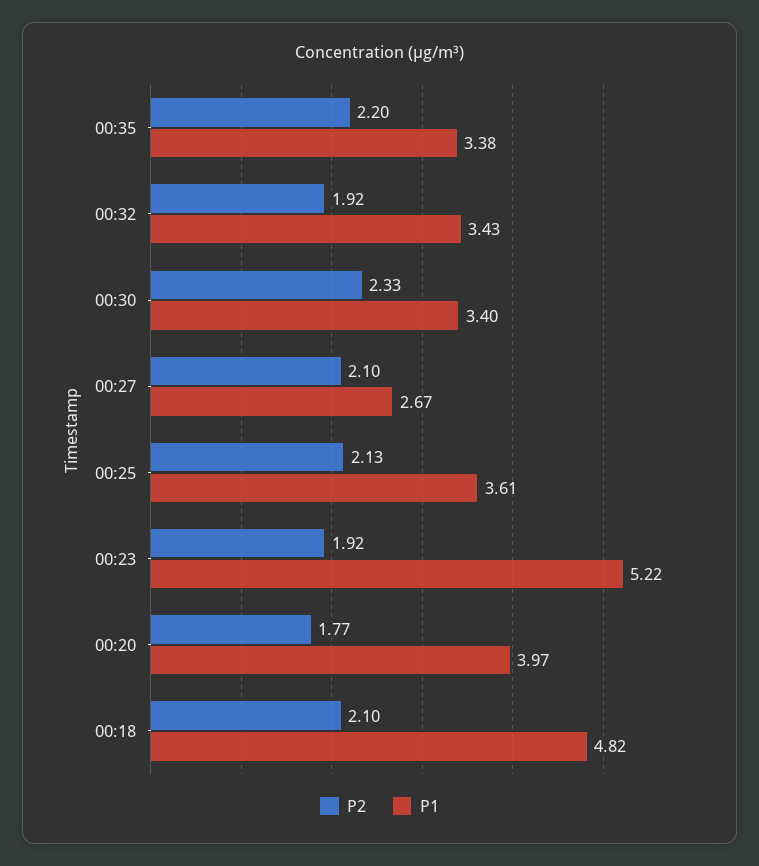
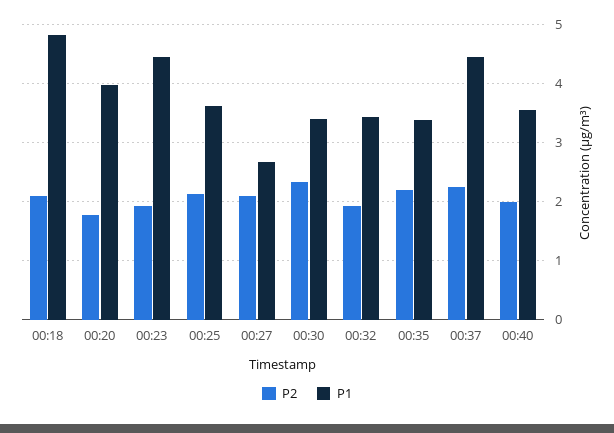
P1, 00:23: 5.22 -> 4.4
P2, 00:37: none -> 2.2
P1, 00:37: none -> 4.4
P2, 00:40: none -> 2
P1, 00:40: none -> 3.6

